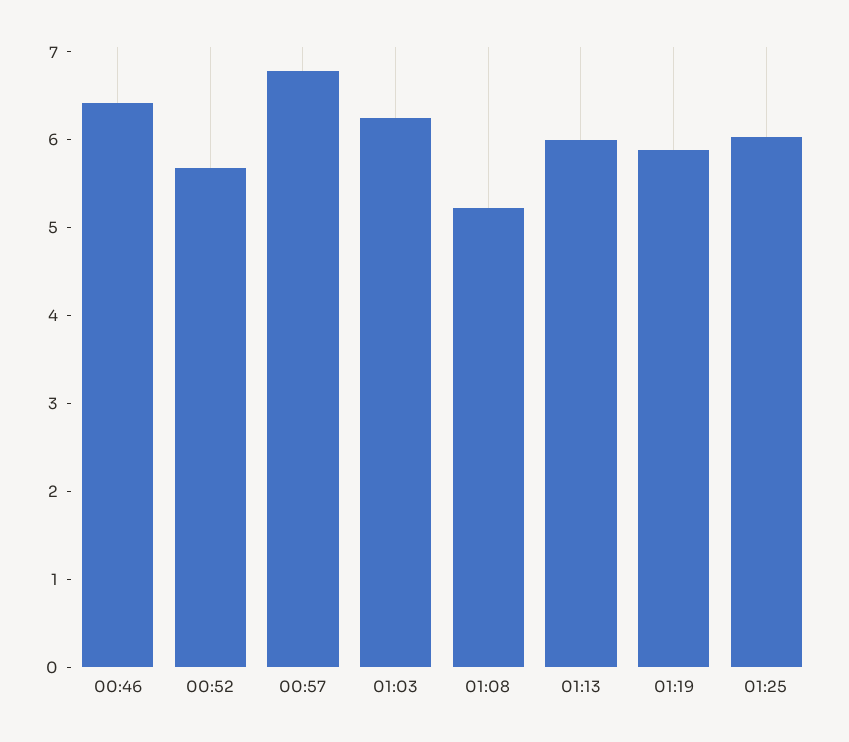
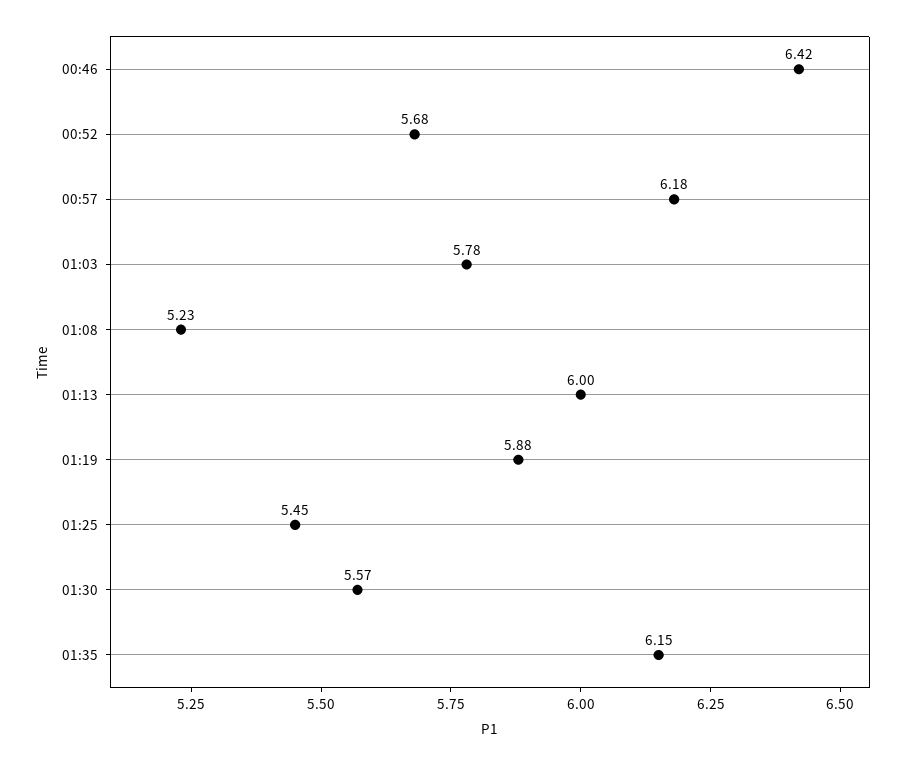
00:57: 6.8 -> 6.18
01:03: 6.2 -> 5.78
01:25: 6 -> 5.45
01:30: none -> 5.57
01:35: none -> 6.15

